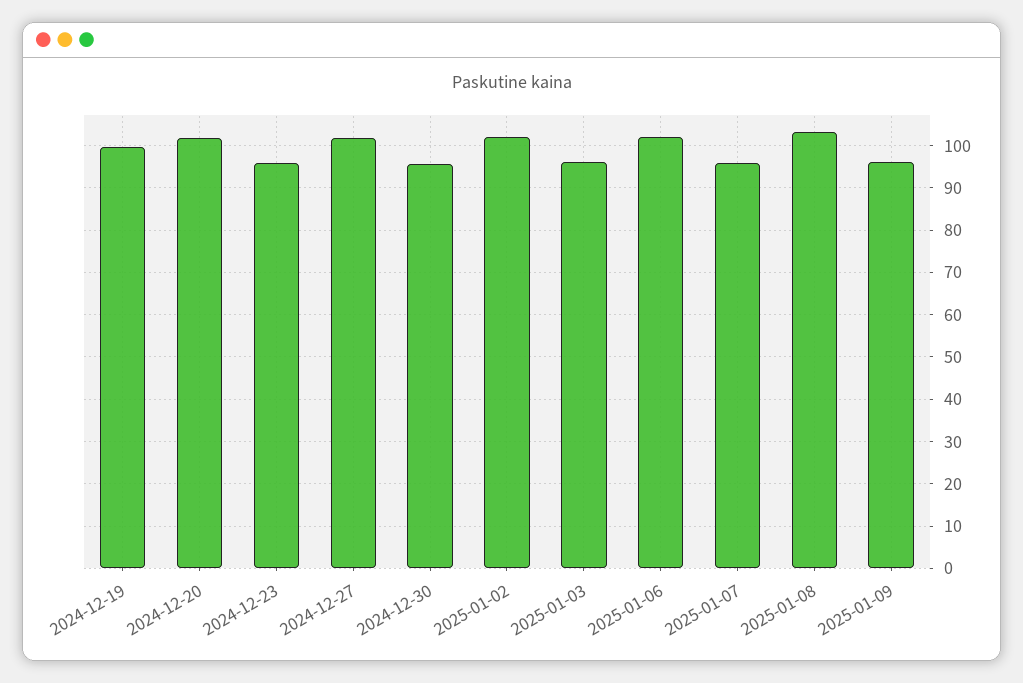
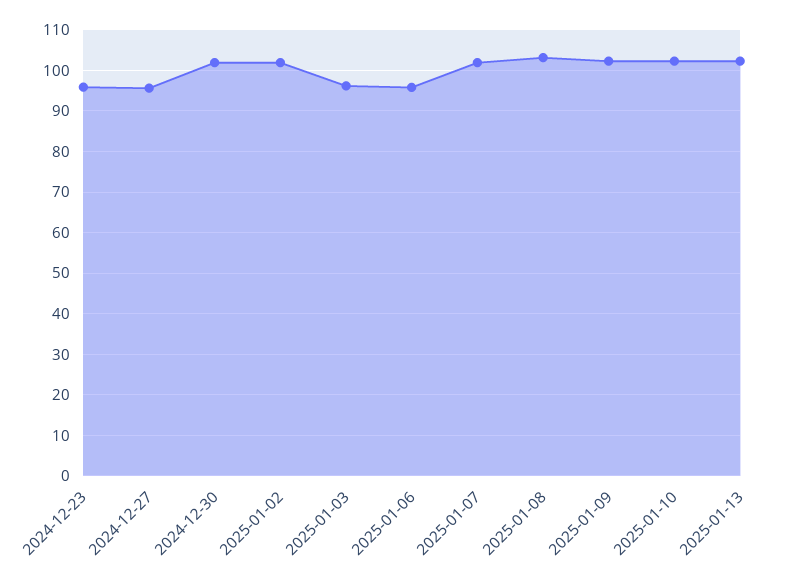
2024-12-19: 100 -> none
2024-12-20: 102 -> none
2024-12-27: 102 -> 96
2024-12-30: 96 -> 102
2025-01-06: 102 -> 96
2025-01-07: 96 -> 102
2025-01-09: 96 -> 102
2025-01-10: none -> 102
2025-01-13: none -> 102

